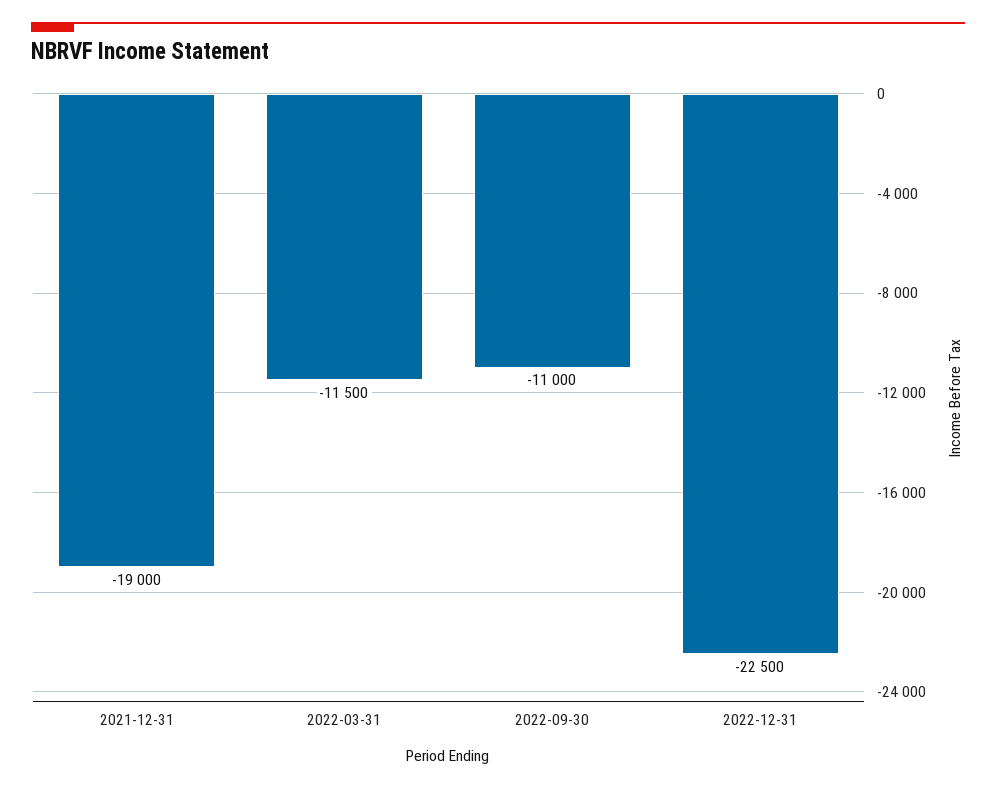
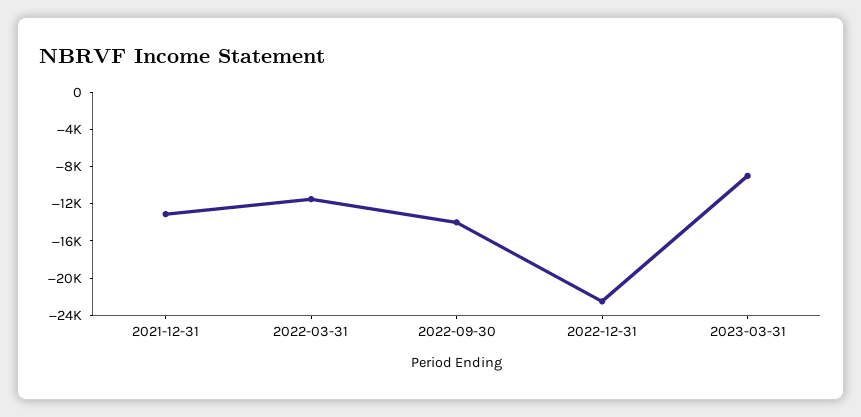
2021-12-31: -19000 -> -13000
2022-09-30: -11000 -> -14000
2023-03-31: none -> -9000

